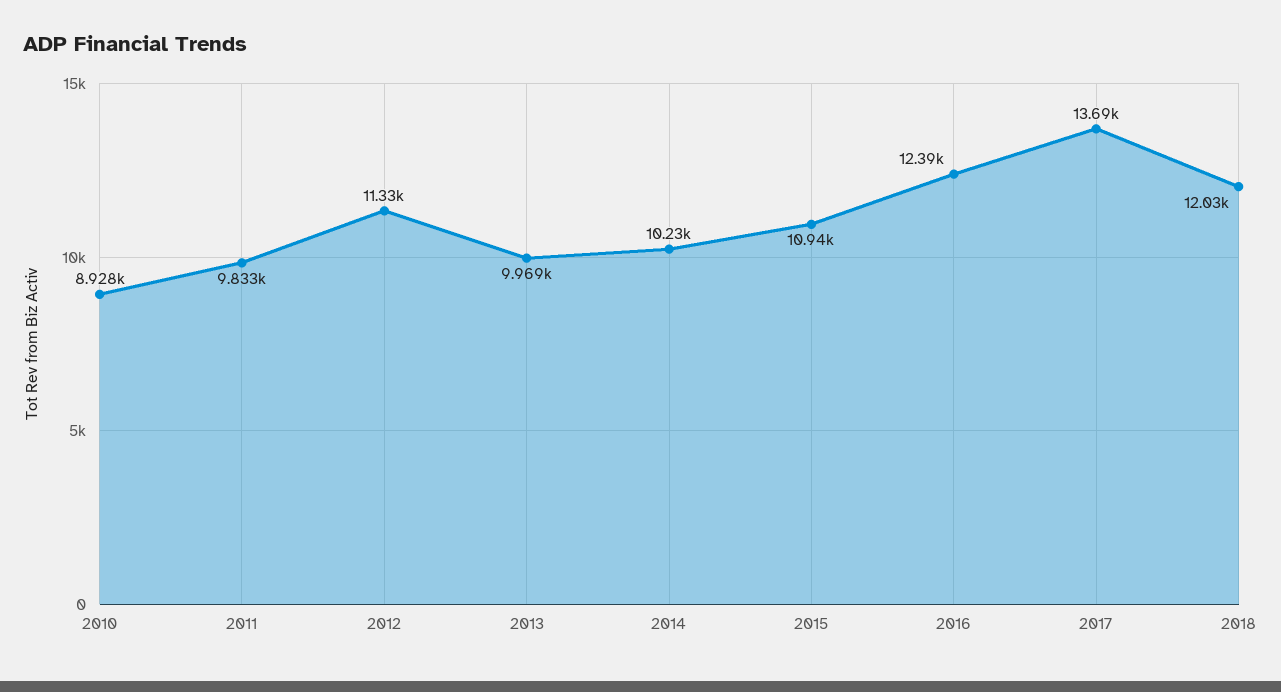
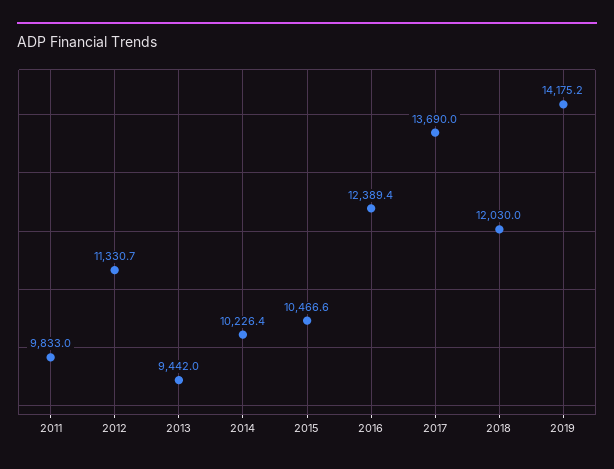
2010: 8928 -> none
2013: 9969 -> 9442
2015: 10940 -> 10466.6
2019: none -> 14175.2

